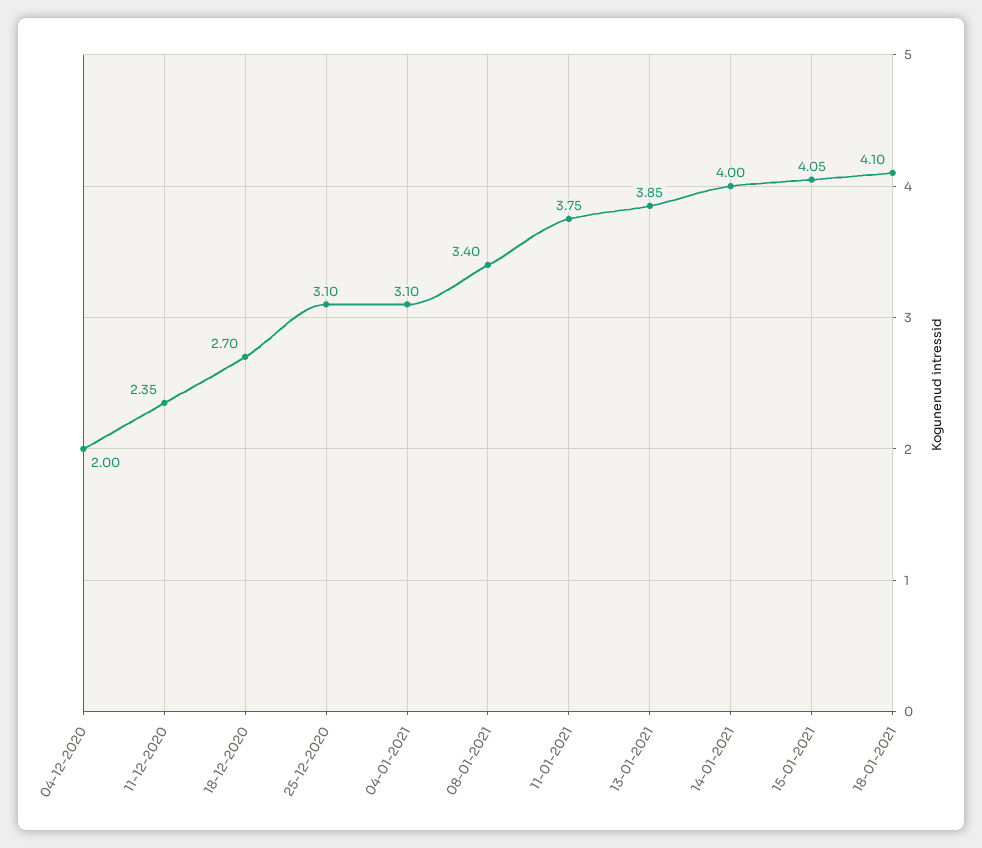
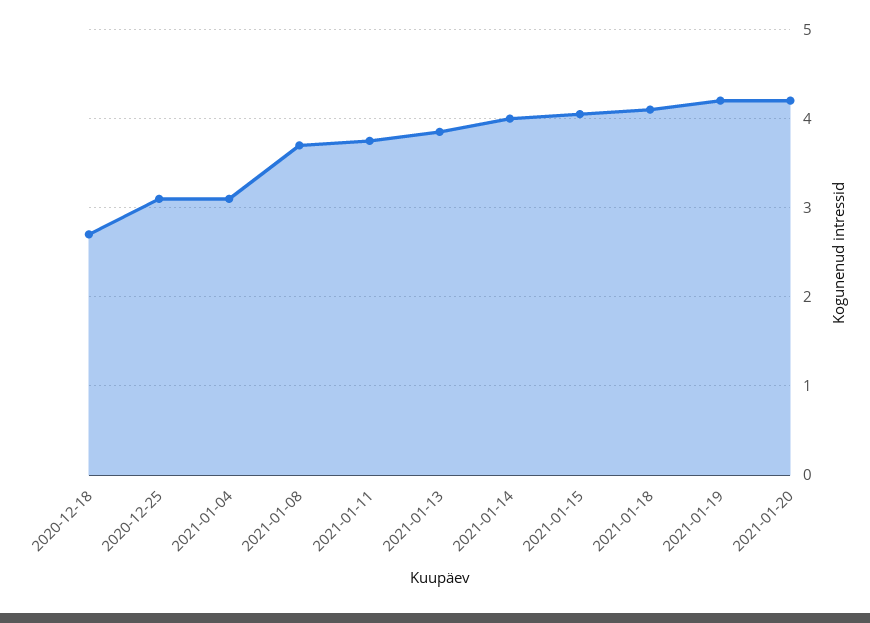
04-12-2020: 2 -> none
11-12-2020: 2.35 -> none
08-01-2021: 3.4 -> 3.7
2021-01-19: none -> 4.2
2021-01-20: none -> 4.2

